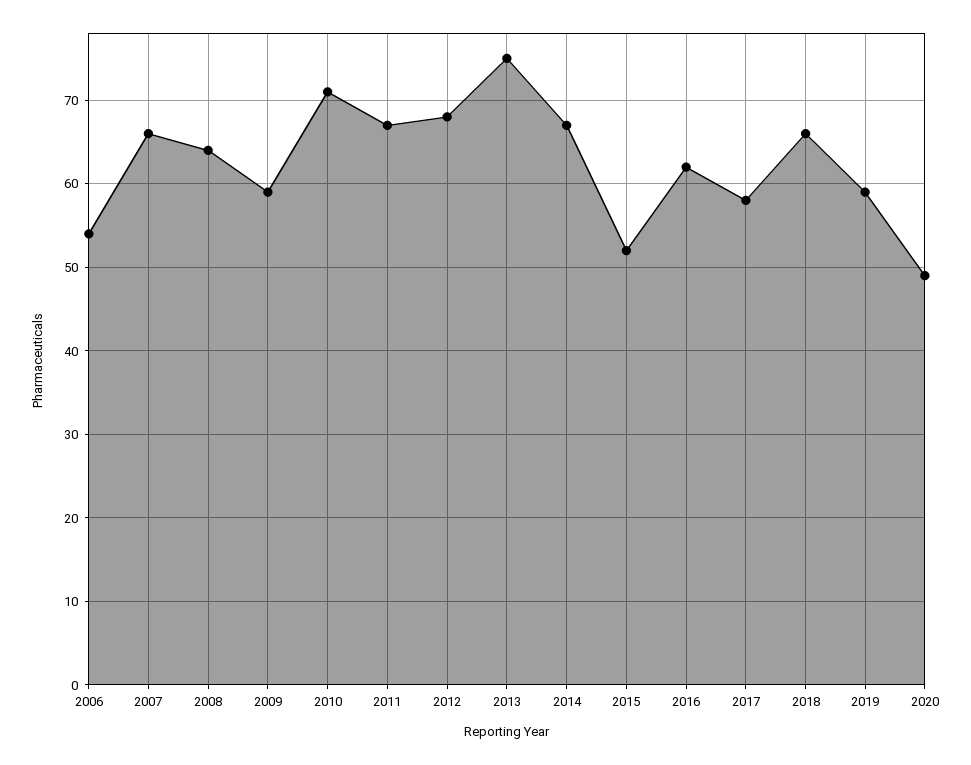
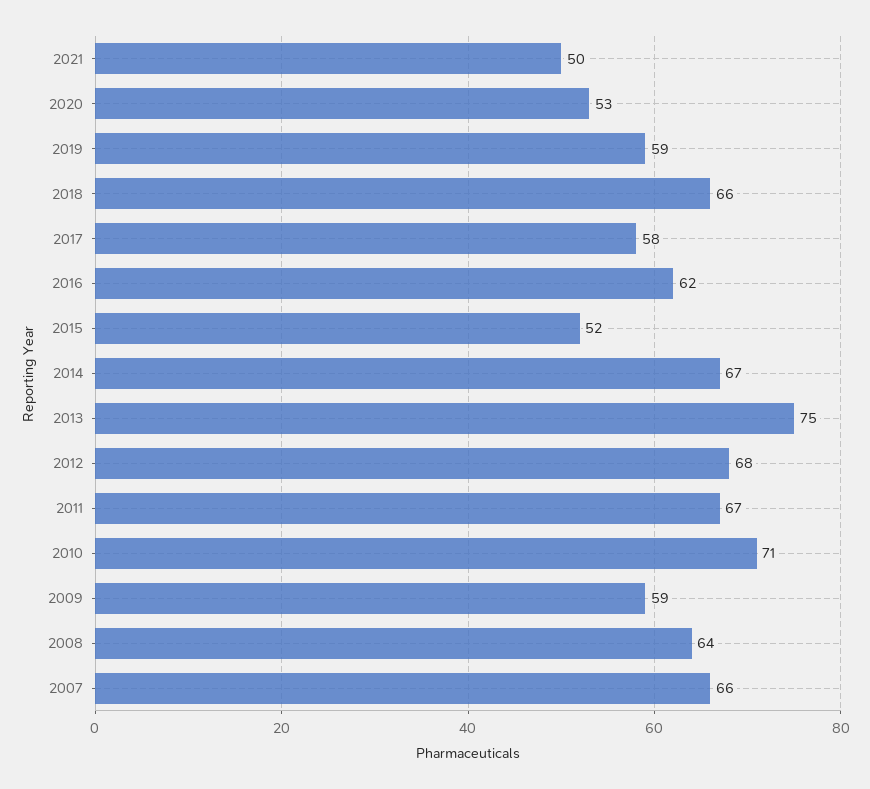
2006: 54 -> none
2020: 49 -> 53
2021: none -> 50

